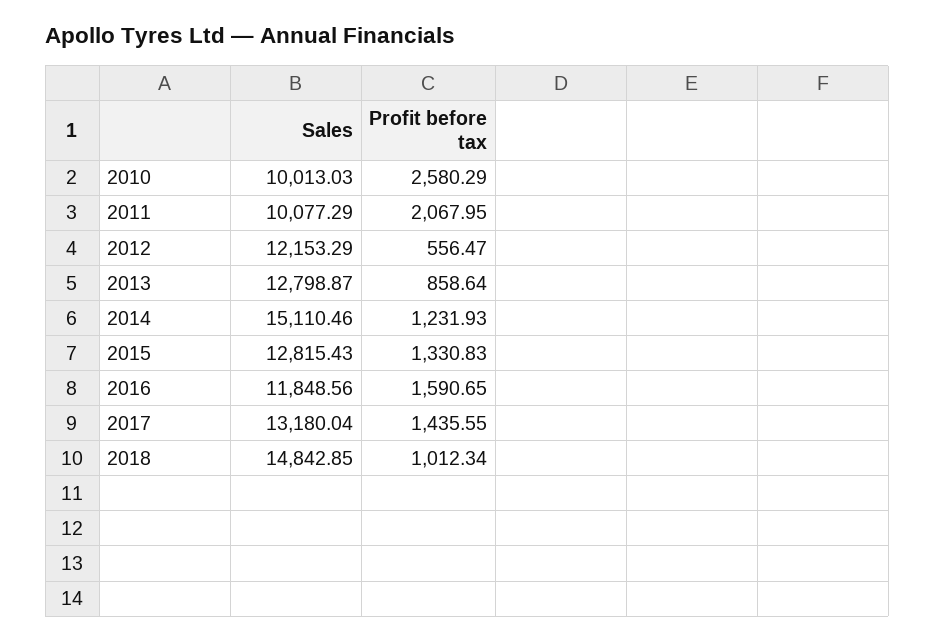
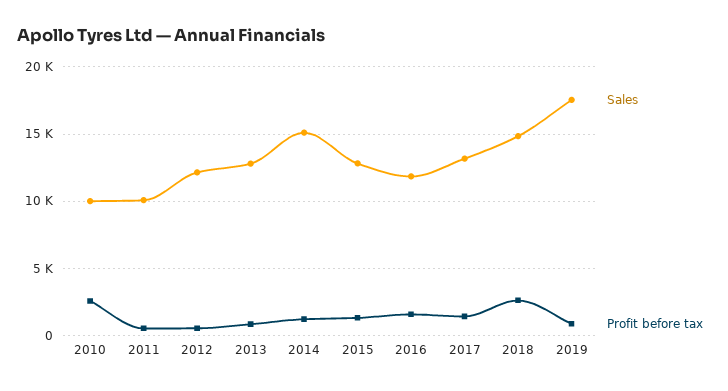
Profit before tax, 2011: 2067.95 -> 500
Profit before tax, 2018: 1012.34 -> 2500
Sales, 2019: none -> 17500
Profit before tax, 2019: none -> 1000

